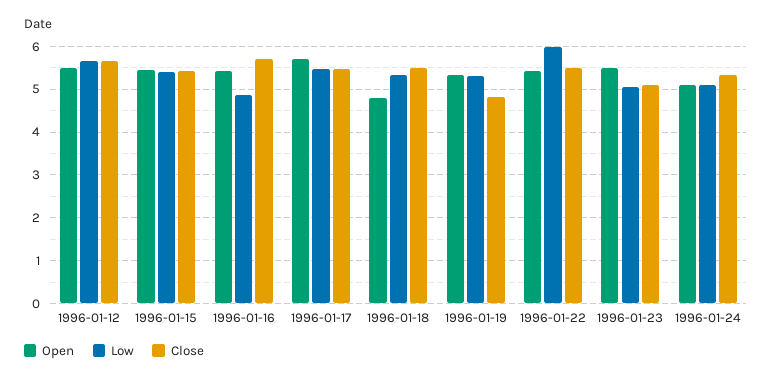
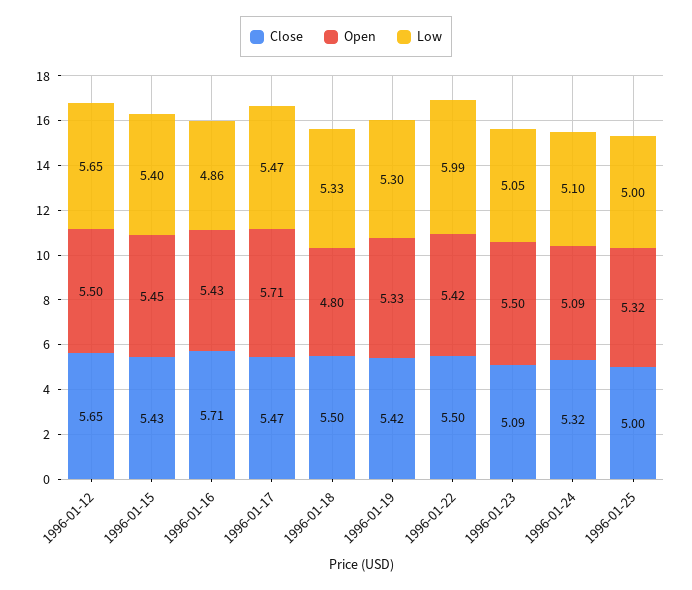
Close, 1996-01-19: 4.8 -> 5.42
Close, 1996-01-25: none -> 5
Open, 1996-01-25: none -> 5.32
Low, 1996-01-25: none -> 5

